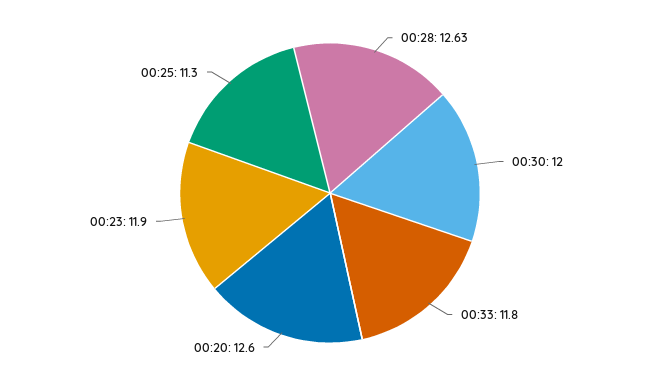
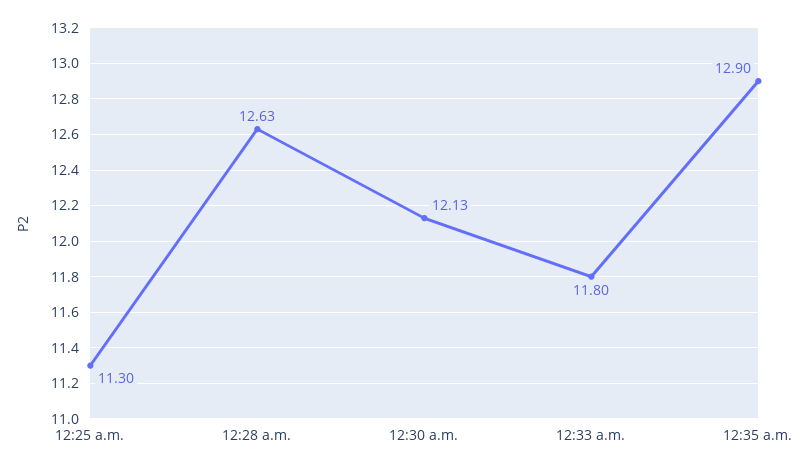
00:30: 12 -> 12.13
00:20: 12.6 -> none
00:23: 11.9 -> none
12:35 a.m.: none -> 12.9

